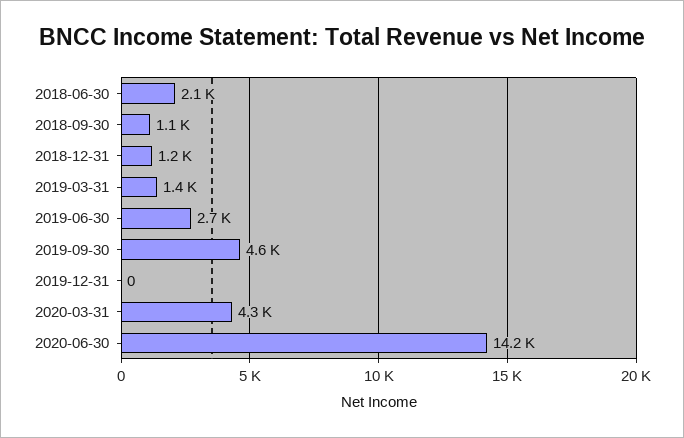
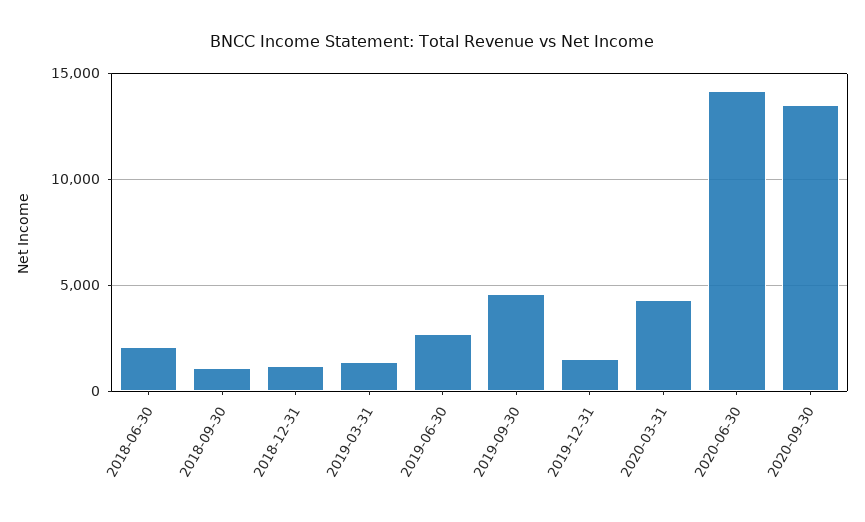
2019-12-31: 0 -> 1500
2020-09-30: none -> 13500

